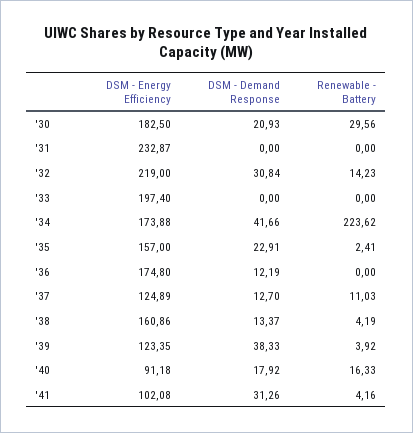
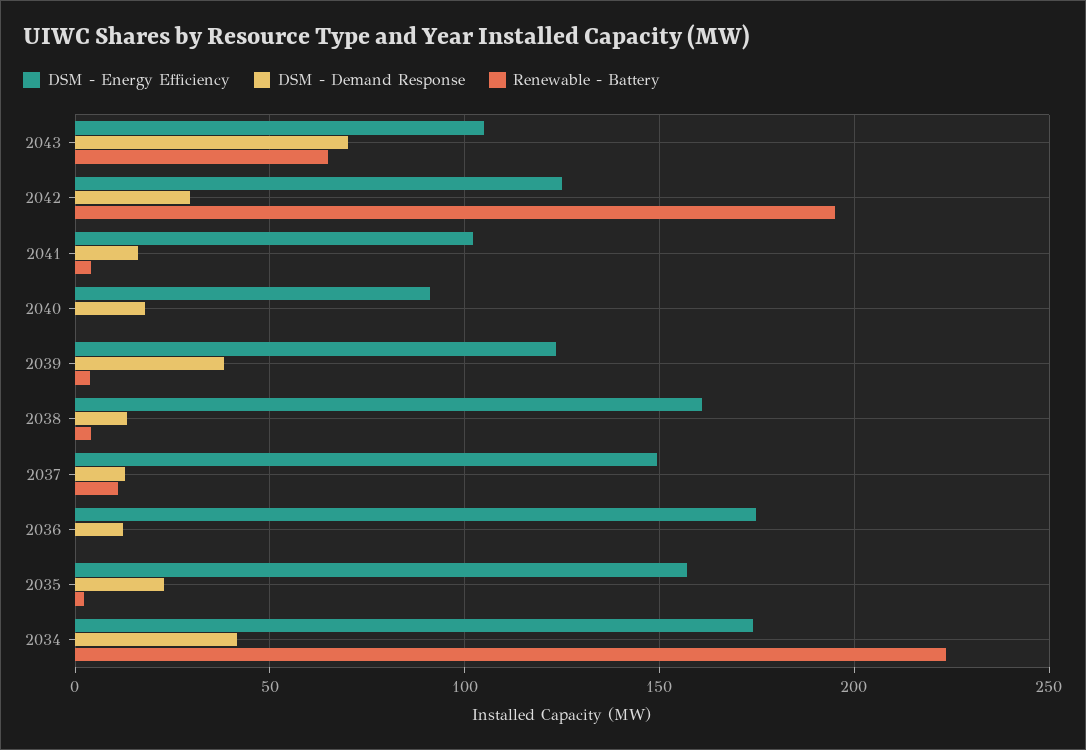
DSM - Energy Efficiency, '30: 182.5 -> none
DSM - Demand Response, '30: 20.93 -> none
Renewable - Battery, '30: 29.56 -> none
DSM - Energy Efficiency, '31: 232.87 -> none
DSM - Demand Response, '31: 0 -> none
Renewable - Battery, '31: 0 -> none
DSM - Energy Efficiency, '32: 219 -> none
DSM - Demand Response, '32: 30.84 -> none
Renewable - Battery, '32: 14.23 -> none
DSM - Energy Efficiency, '33: 197.4 -> none
DSM - Demand Response, '33: 0 -> none
Renewable - Battery, '33: 0 -> none
DSM - Energy Efficiency, '37: 124.89 -> 150
Renewable - Battery, '40: 16.33 -> 0
DSM - Demand Response, '41: 31.26 -> 15
DSM - Energy Efficiency, 2043: none -> 105
DSM - Demand Response, 2043: none -> 70
Renewable - Battery, 2043: none -> 65
DSM - Energy Efficiency, 2042: none -> 125
DSM - Demand Response, 2042: none -> 30
Renewable - Battery, 2042: none -> 195

